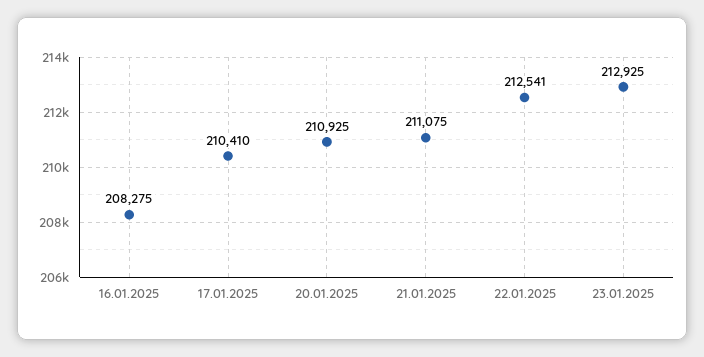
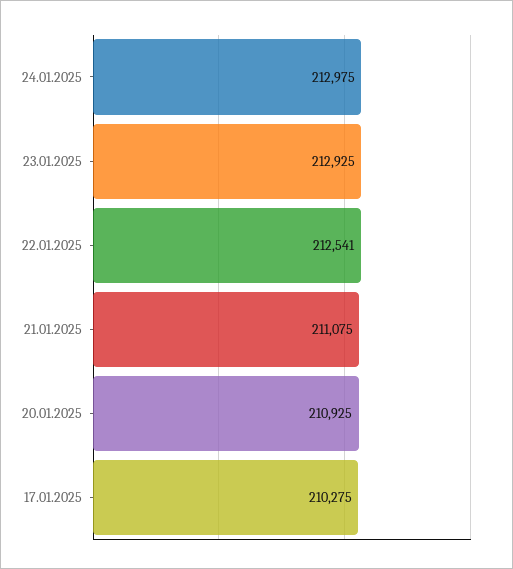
16.01.2025: 208275 -> none
17.01.2025: 210410 -> 210275
24.01.2025: none -> 212975

